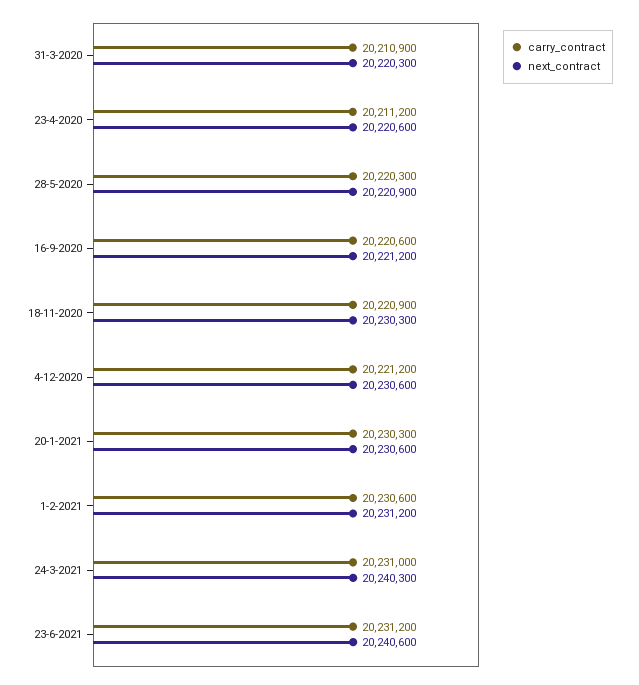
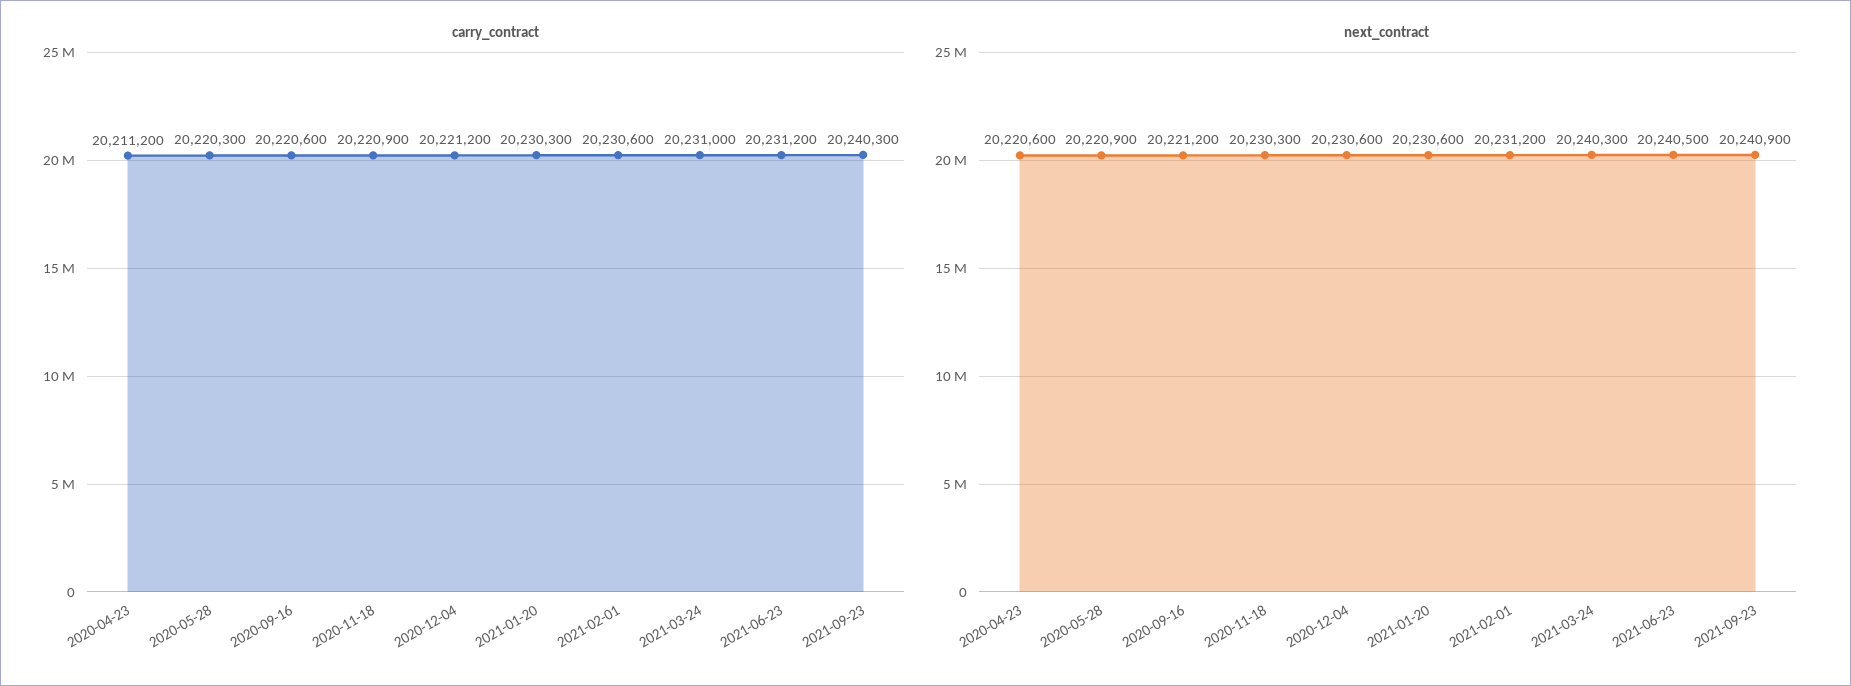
carry_contract, 31-3-2020: 20210900 -> none
next_contract, 31-3-2020: 20220300 -> none
next_contract, 23-6-2021: 20240600 -> 20240500
carry_contract, 2021-09-23: none -> 20240300
next_contract, 2021-09-23: none -> 20240900

